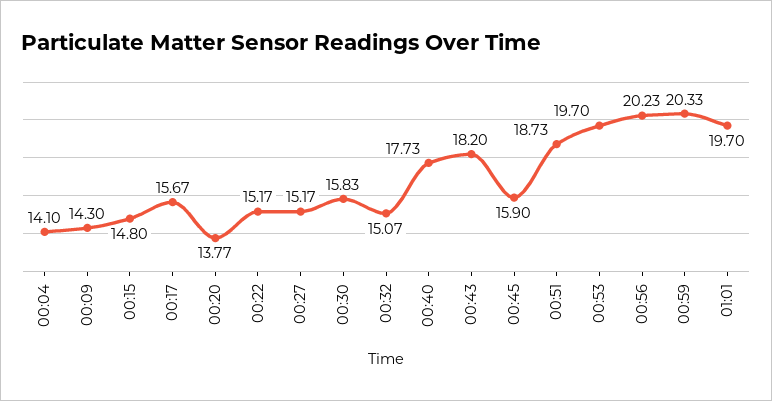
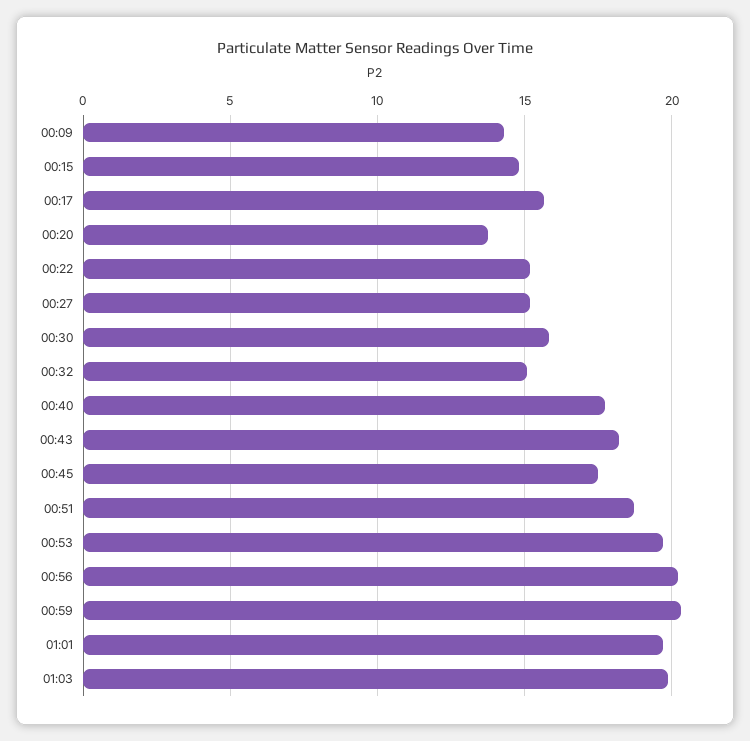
00:04: 14.1 -> none
00:45: 15.9 -> 17.5
01:03: none -> 20

